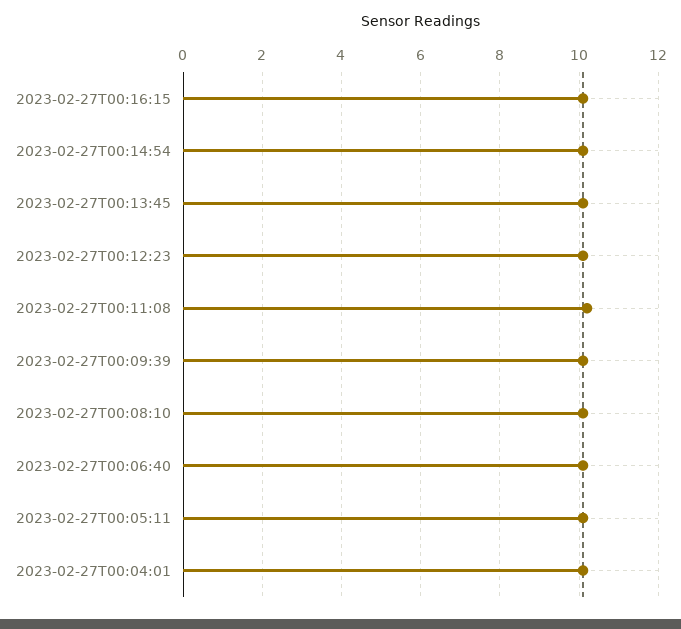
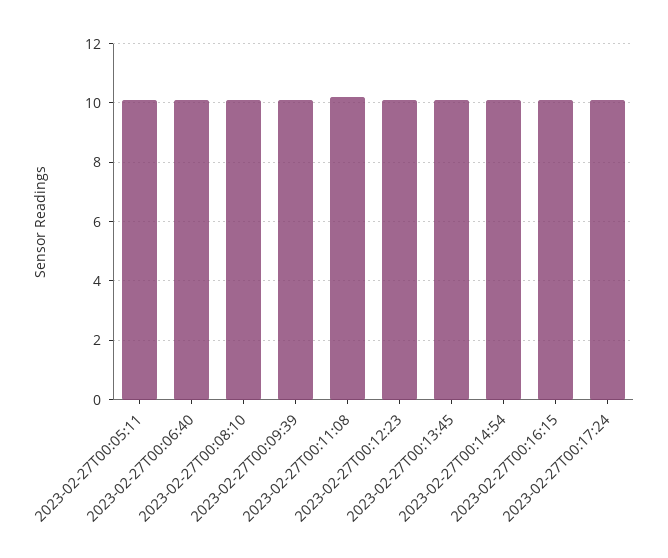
2023-02-27T00:04:01: 10 -> none
2023-02-27T00:17:24: none -> 10

